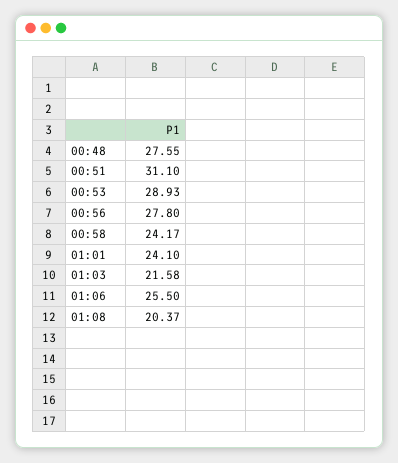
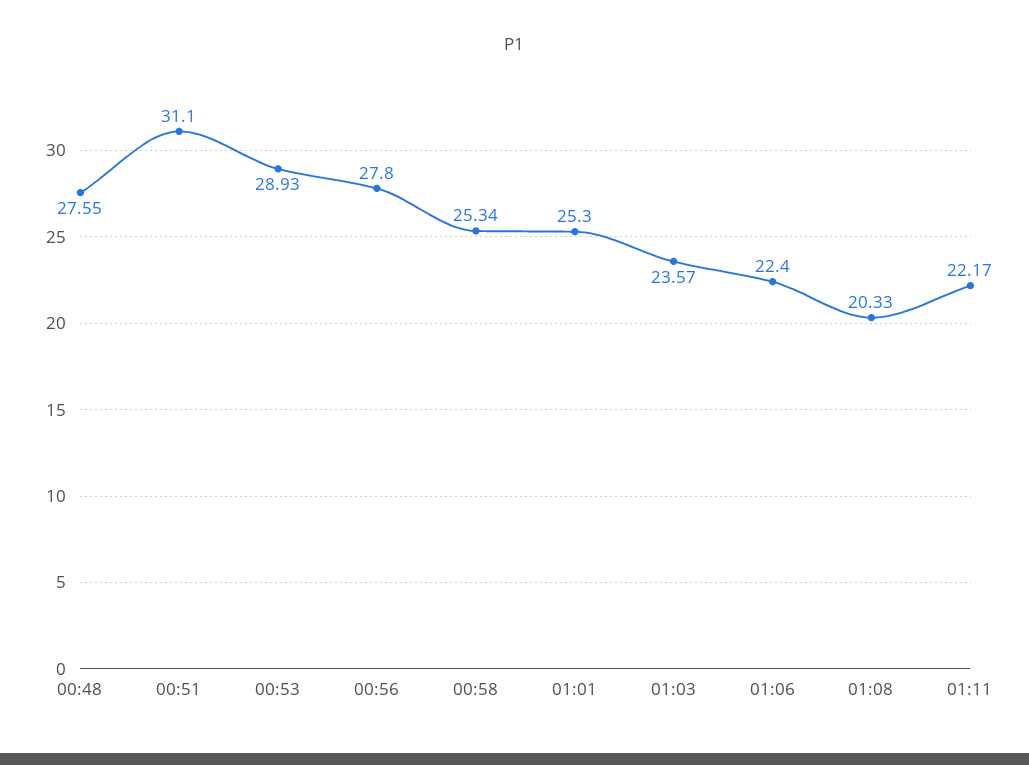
00:58: 24.17 -> 25.34
01:01: 24.1 -> 25.3
01:03: 21.58 -> 23.57
01:06: 25.5 -> 22.4
01:08: 20.37 -> 20.33
01:11: none -> 22.17

